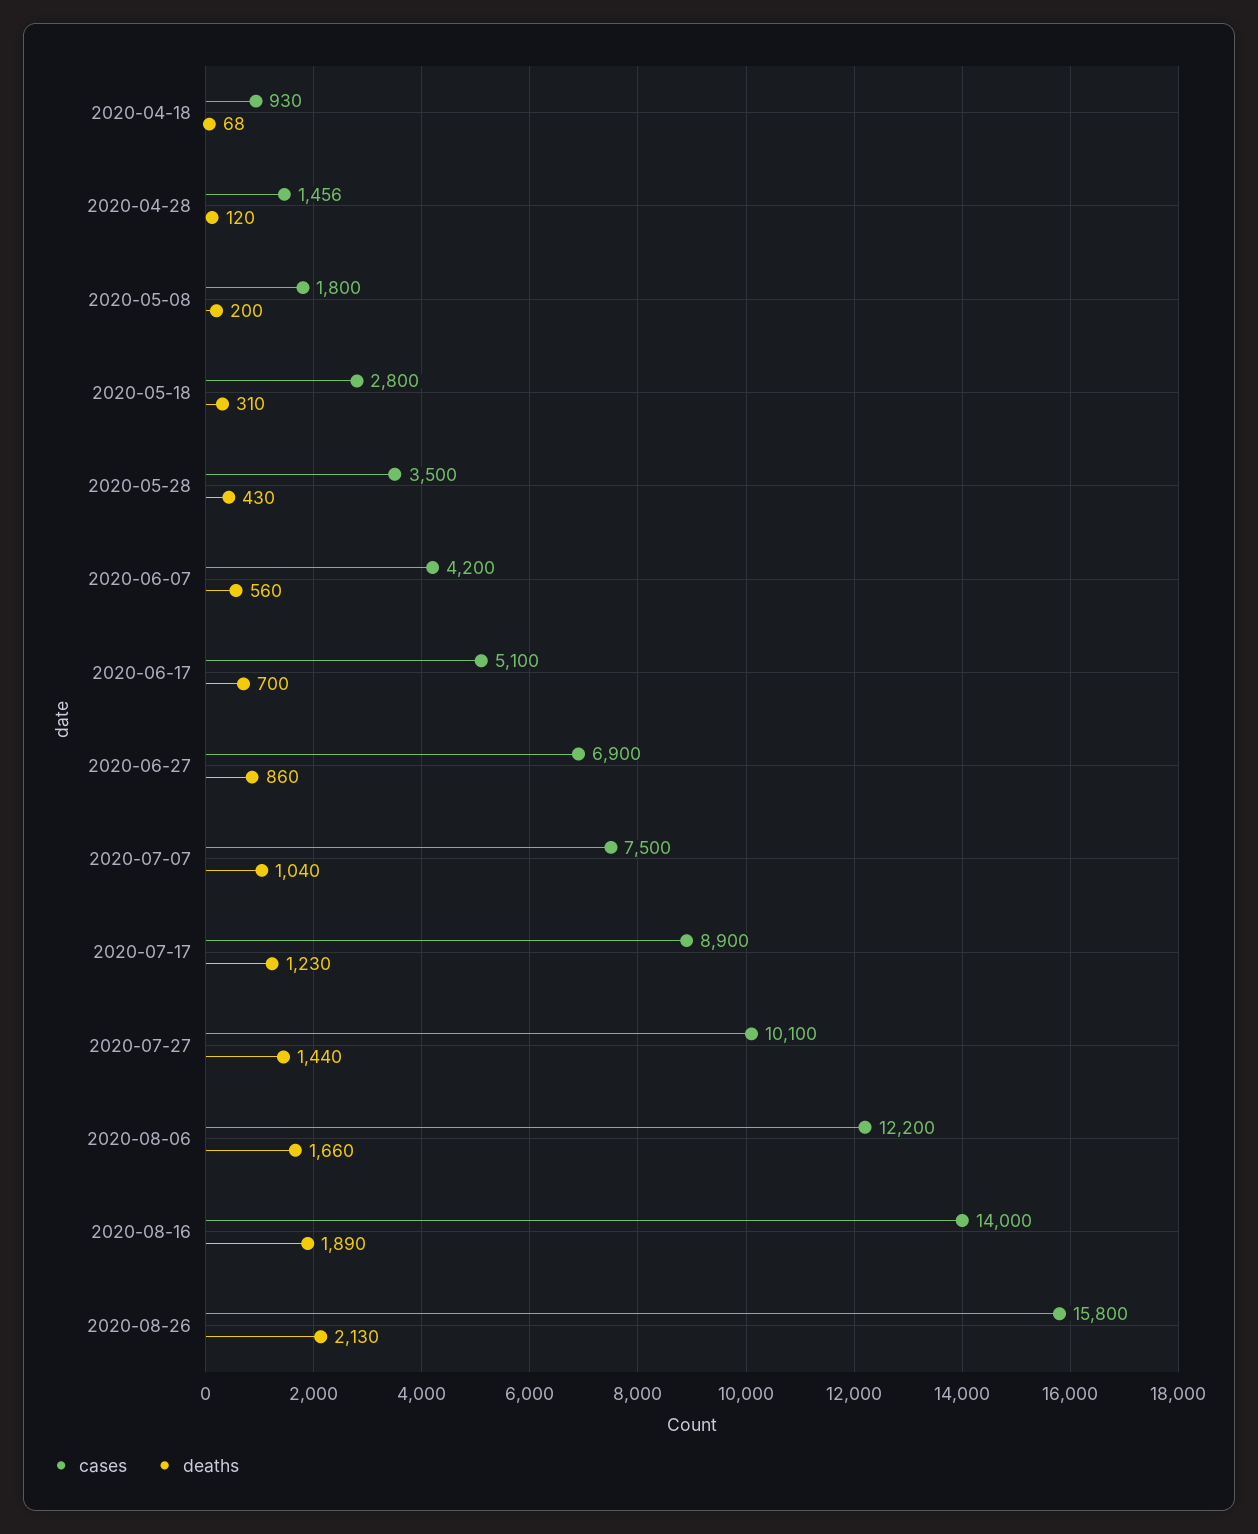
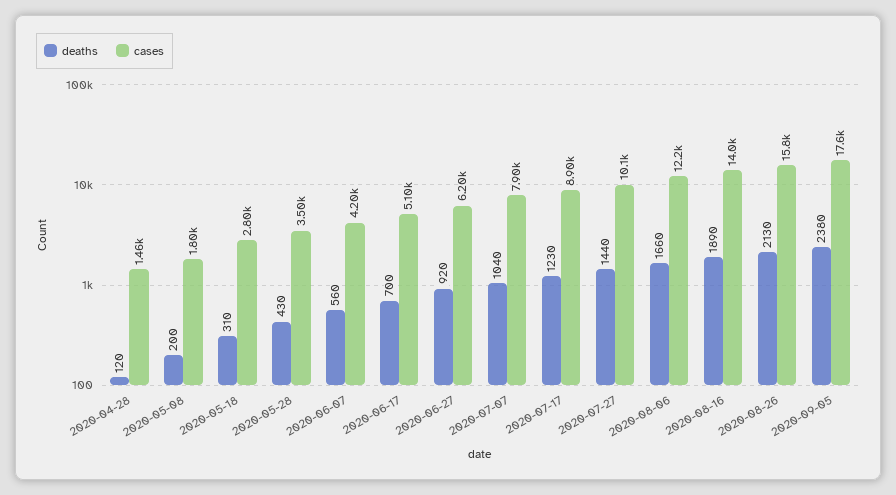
cases, 2020-04-18: 930 -> none
deaths, 2020-04-18: 68 -> none
cases, 2020-06-27: 6900 -> 6200
deaths, 2020-06-27: 860 -> 920
cases, 2020-07-07: 7500 -> 7900
deaths, 2020-09-05: none -> 2380
cases, 2020-09-05: none -> 17600

